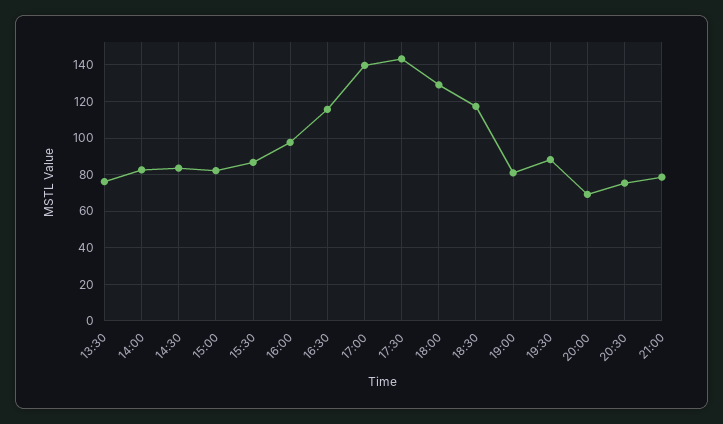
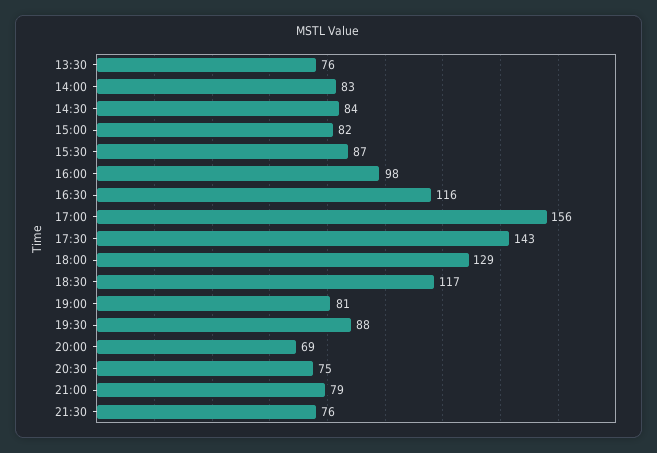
17:00: 140 -> 156
21:30: none -> 76

